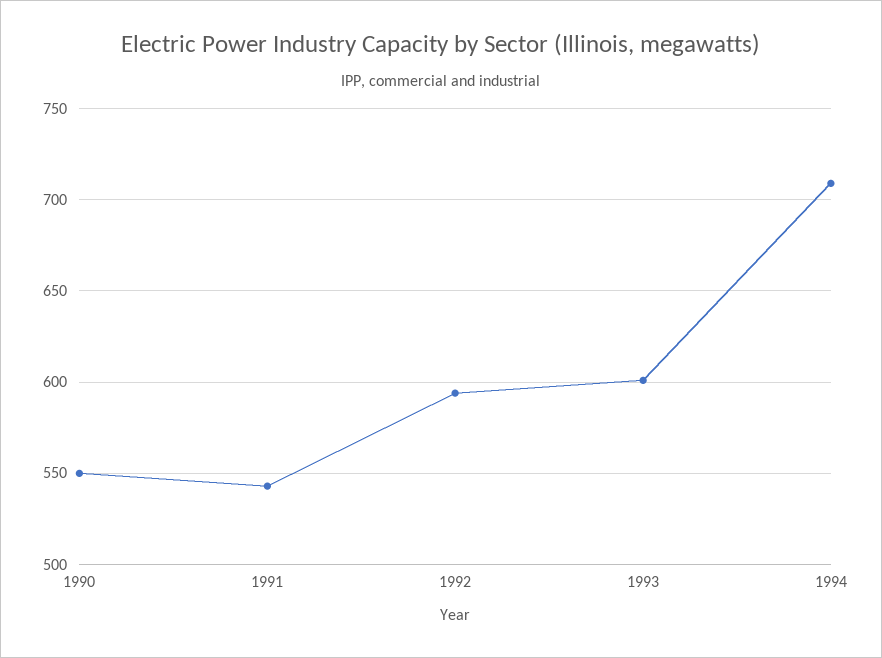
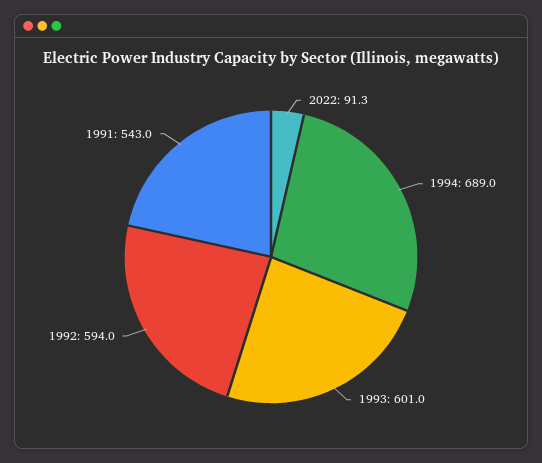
1990: 550 -> none
1994: 710 -> 689
2022: none -> 91.3

